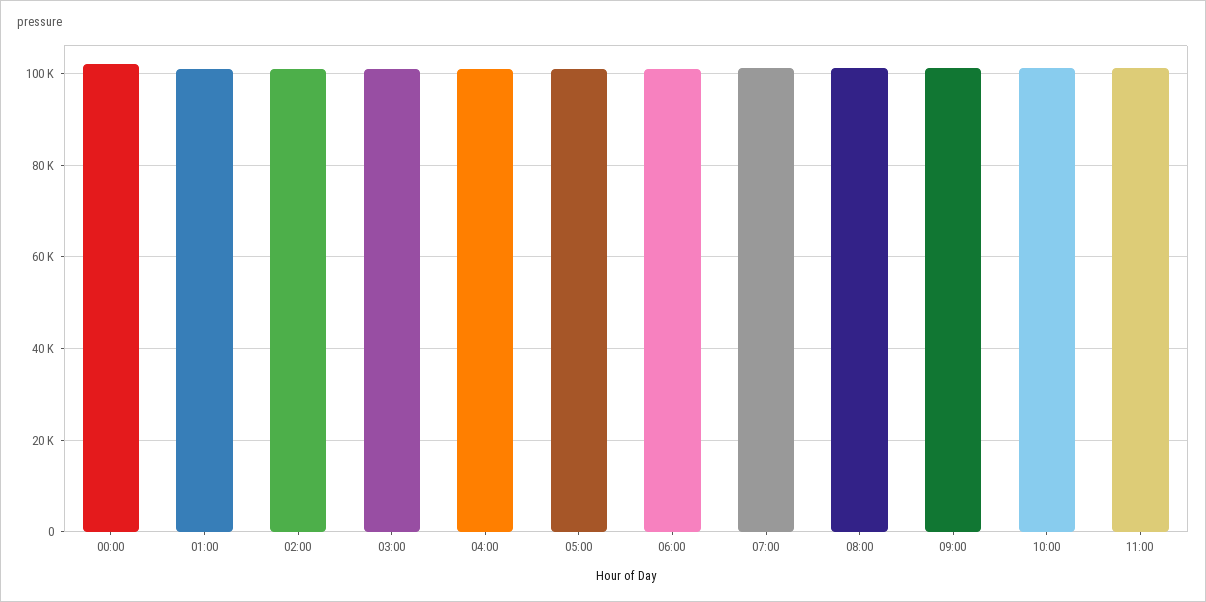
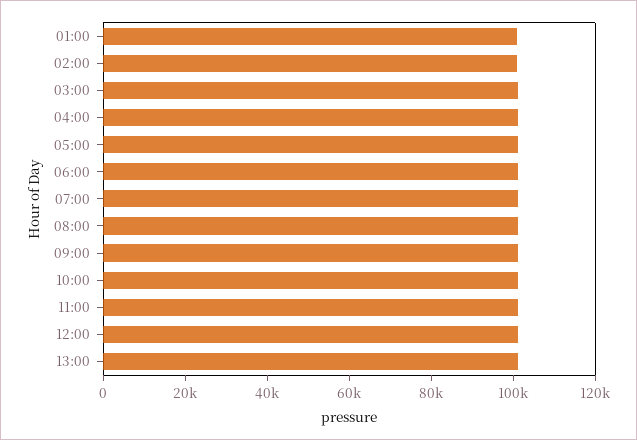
00:00: 102000 -> none
12:00: none -> 100000
13:00: none -> 100000

